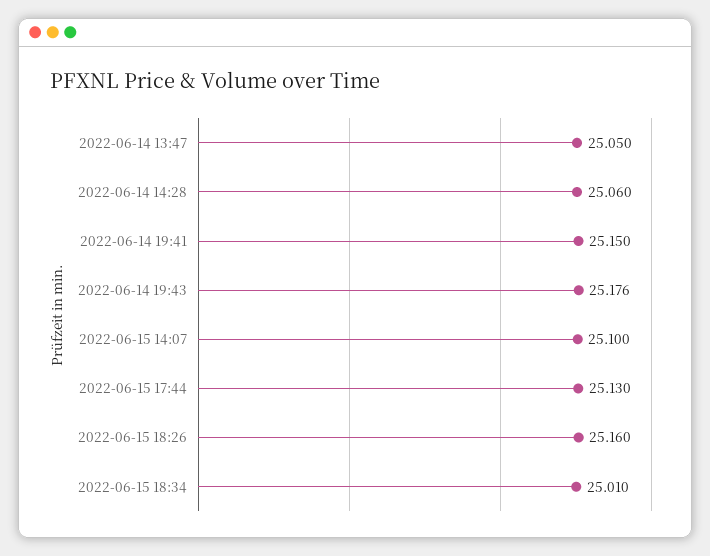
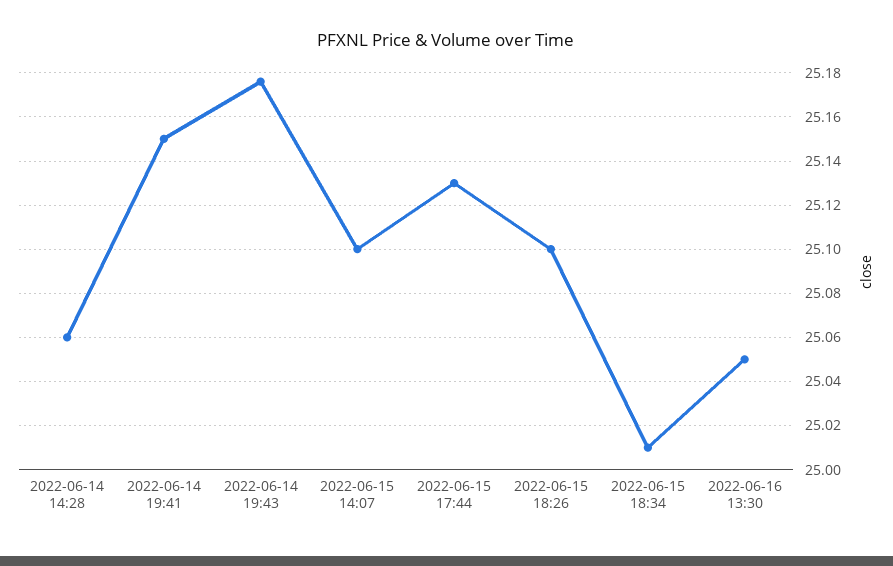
2022-06-14 13:47: 25.05 -> none
2022-06-15 18:26: 25.16 -> 25.1
2022-06-16 13:30: none -> 25.05

